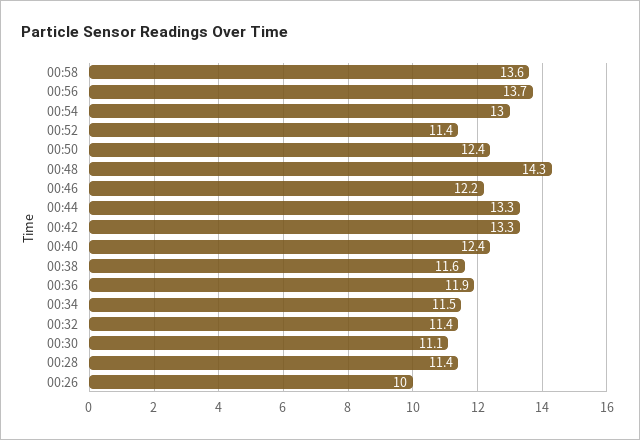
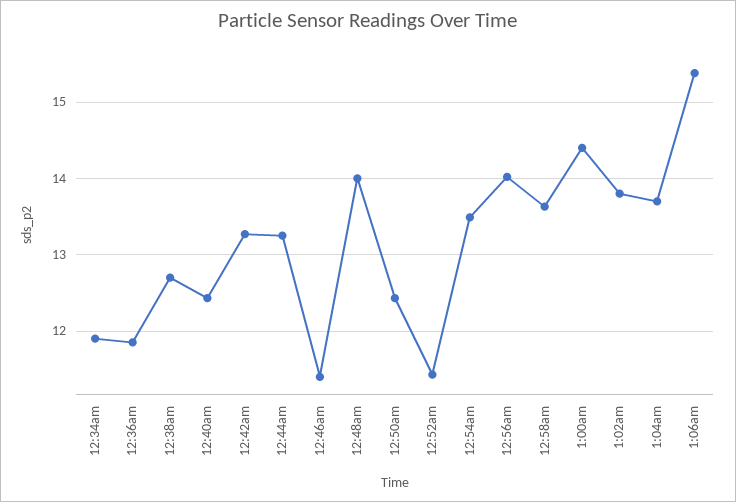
00:56: 13.7 -> 14
00:54: 13 -> 13.5
00:48: 14.3 -> 14
00:46: 12.2 -> 11.4
00:38: 11.6 -> 12.7
00:34: 11.5 -> 11.9
00:32: 11.4 -> none
00:30: 11.1 -> none
00:28: 11.4 -> none
00:26: 10 -> none
1:00am: none -> 14.4
1:02am: none -> 13.8
1:04am: none -> 13.7
1:06am: none -> 15.4

